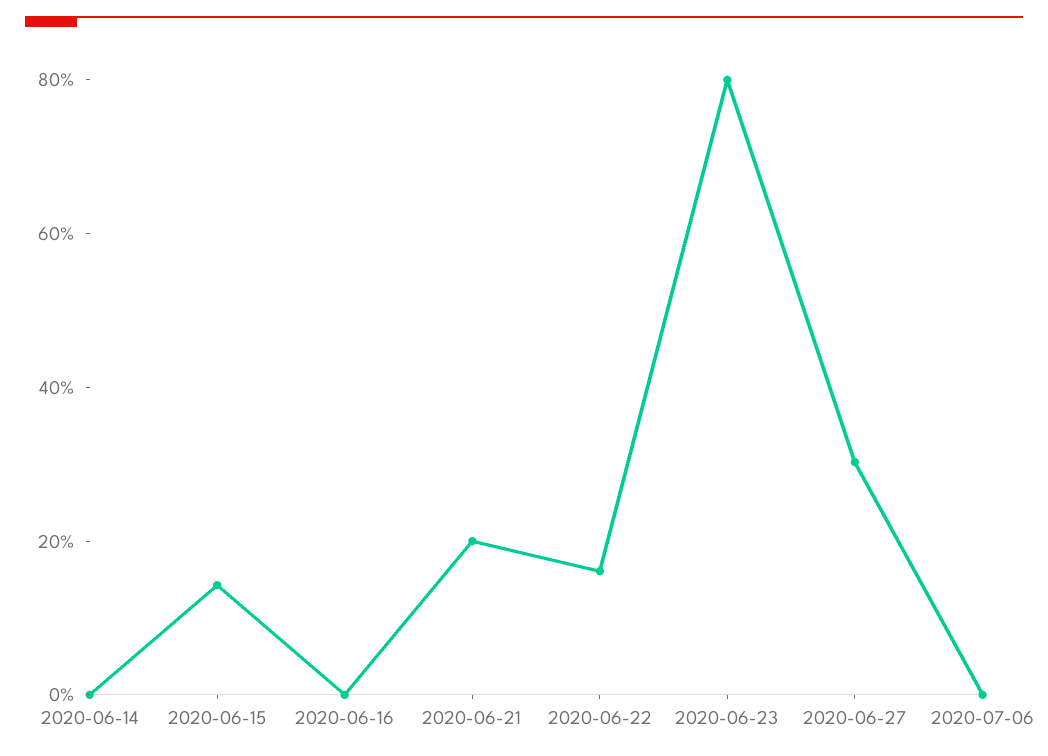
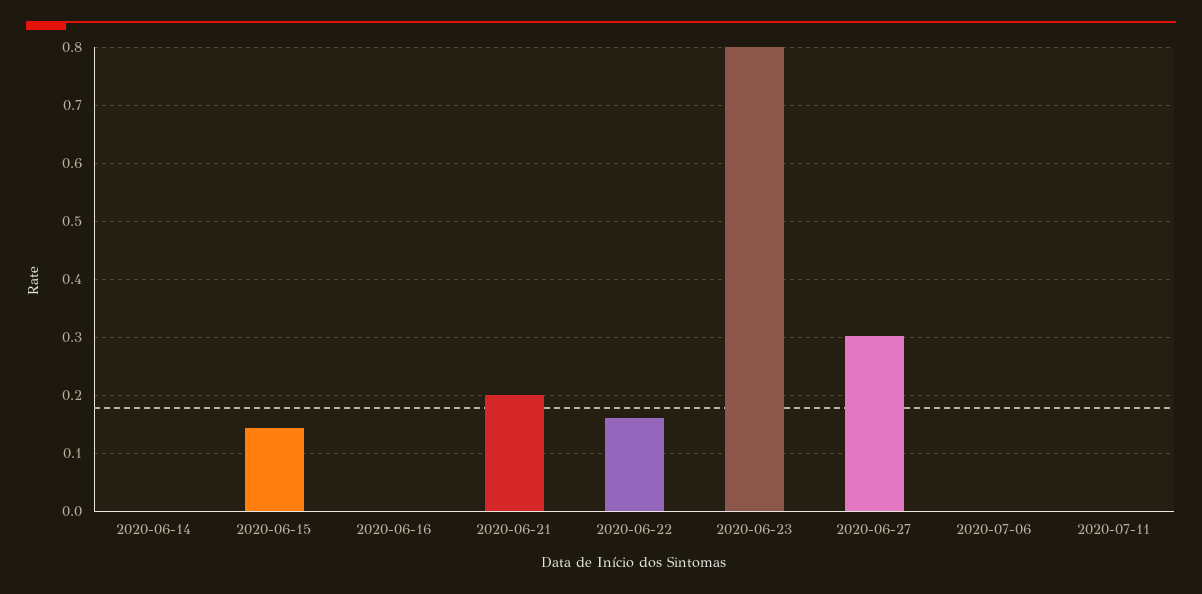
2020-07-11: none -> 0

